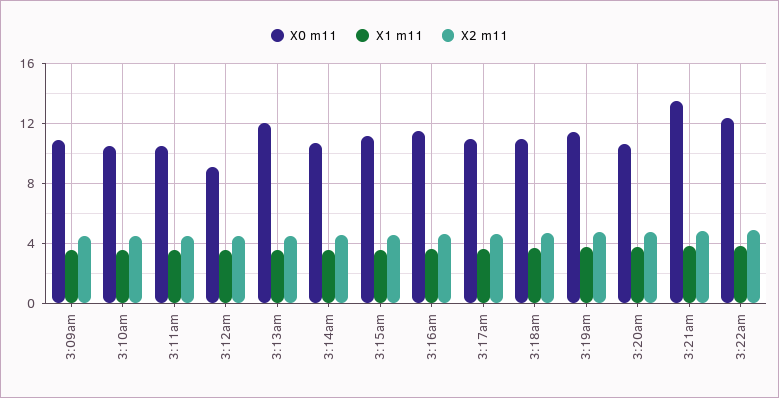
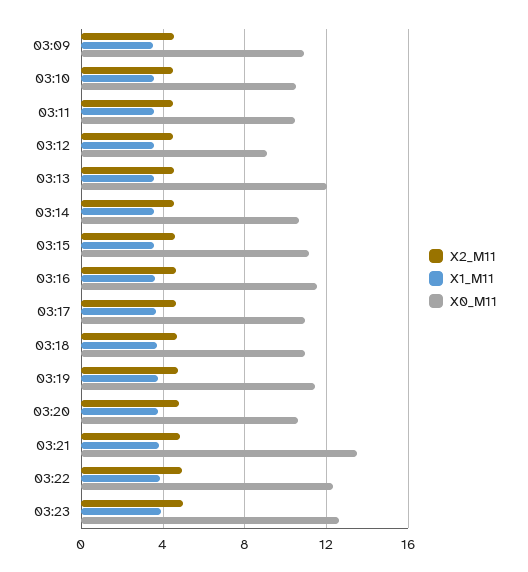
X2 m11, 03:23: none -> 5
X1 m11, 03:23: none -> 4
X0 m11, 03:23: none -> 12.5

